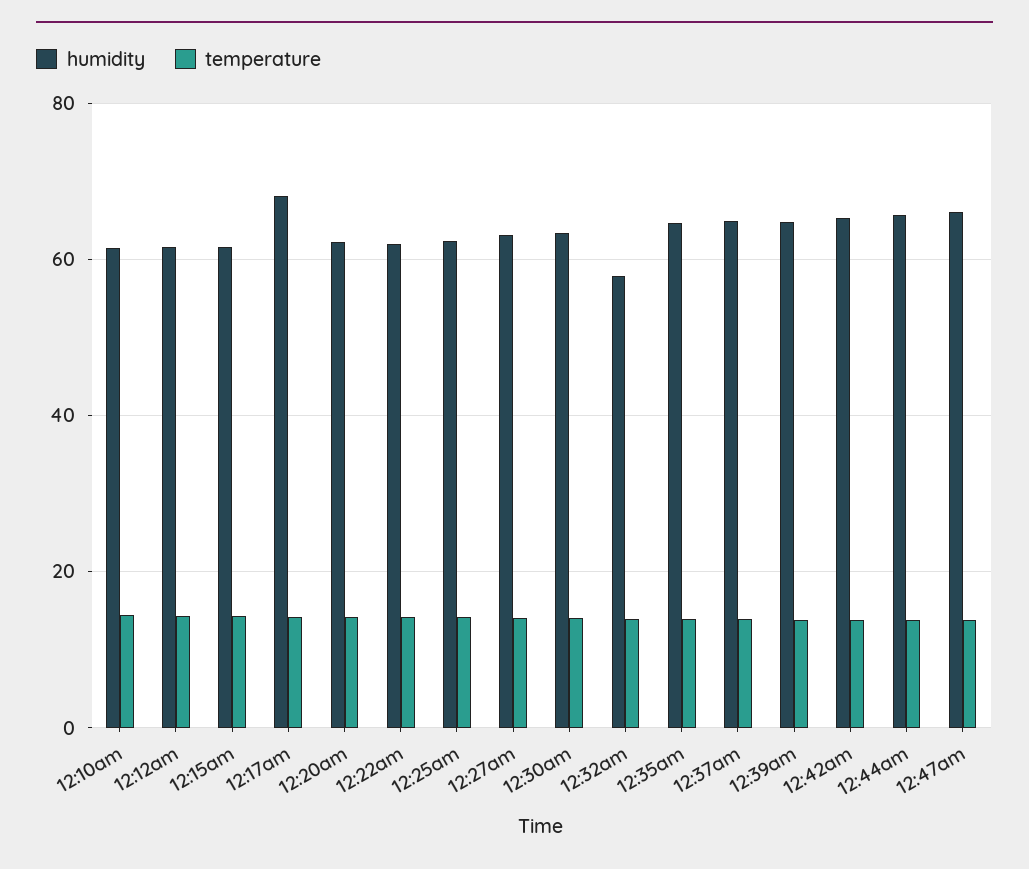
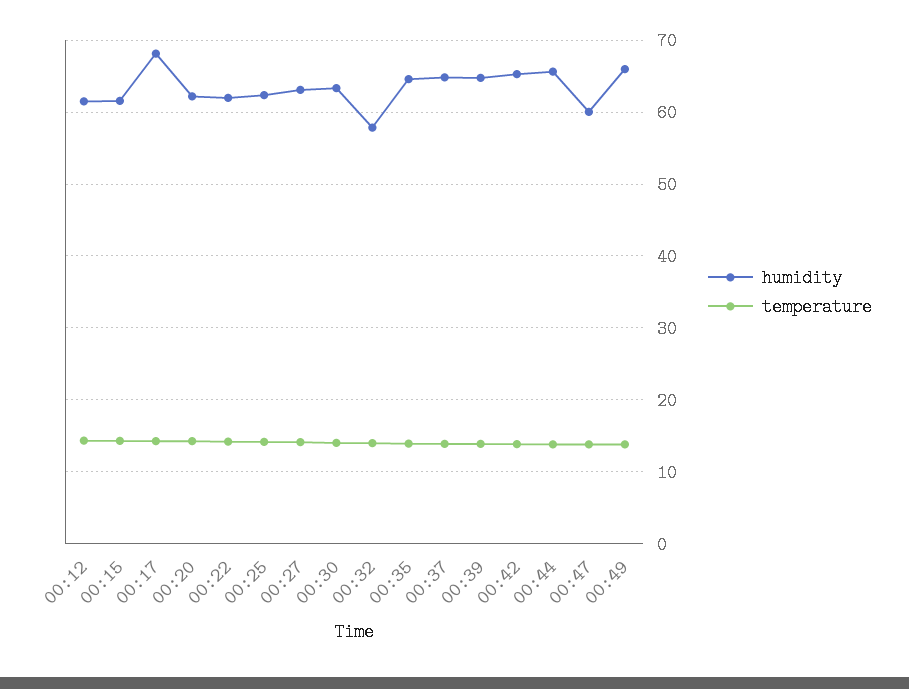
humidity, 12:10am: 62 -> none
temperature, 12:10am: 14 -> none
humidity, 12:47am: 66 -> 60
humidity, 00:49: none -> 66
temperature, 00:49: none -> 14

